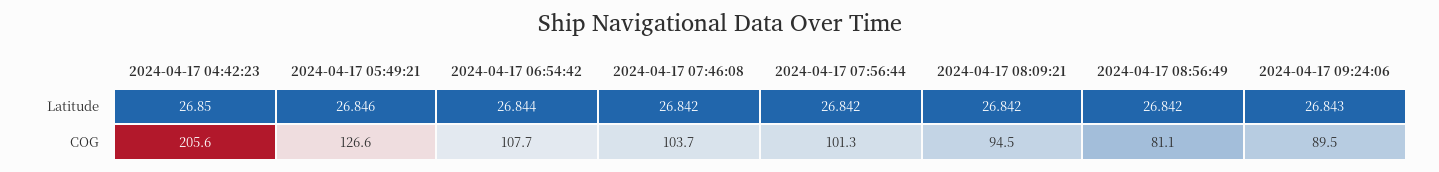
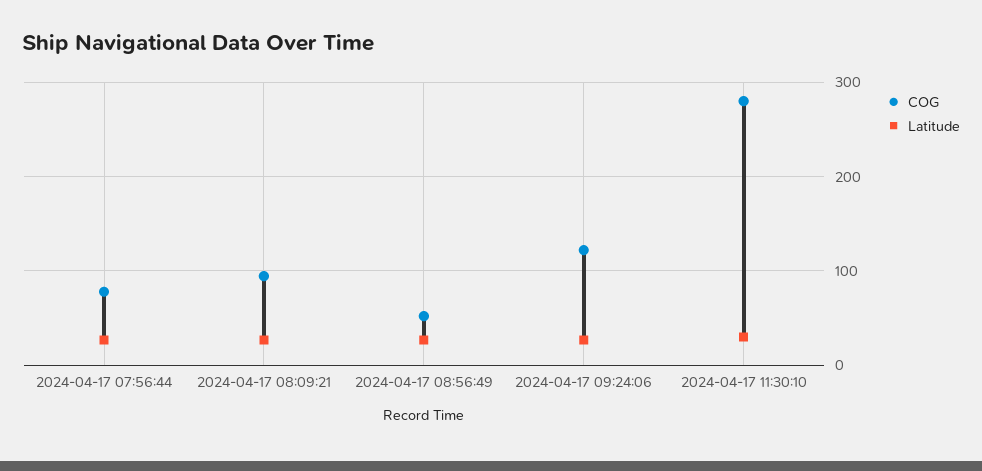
Latitude, 2024-04-17 04:42:23: 26.85 -> none
Latitude, 2024-04-17 05:49:21: 26.846 -> none
Latitude, 2024-04-17 06:54:42: 26.844 -> none
Latitude, 2024-04-17 07:46:08: 26.842 -> none
COG, 2024-04-17 04:42:23: 205.6 -> none
COG, 2024-04-17 05:49:21: 126.6 -> none
COG, 2024-04-17 06:54:42: 107.7 -> none
COG, 2024-04-17 07:46:08: 103.7 -> none
COG, 2024-04-17 07:56:44: 101.3 -> 80
COG, 2024-04-17 08:56:49: 81.1 -> 50
COG, 2024-04-17 09:24:06: 89.5 -> 120
COG, 2024-04-17 11:30:10: none -> 280
Latitude, 2024-04-17 11:30:10: none -> 30

